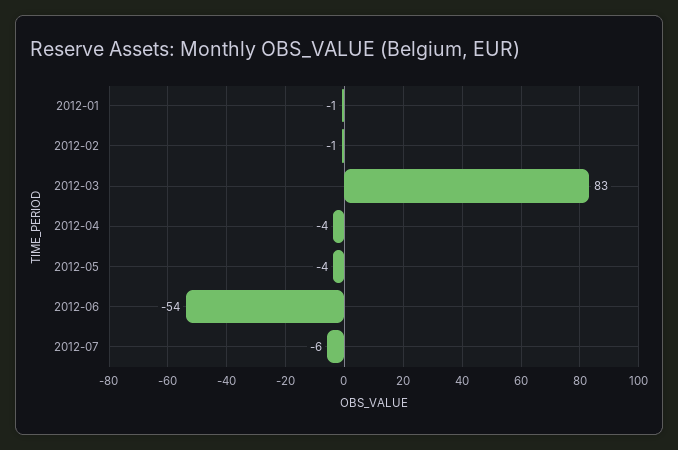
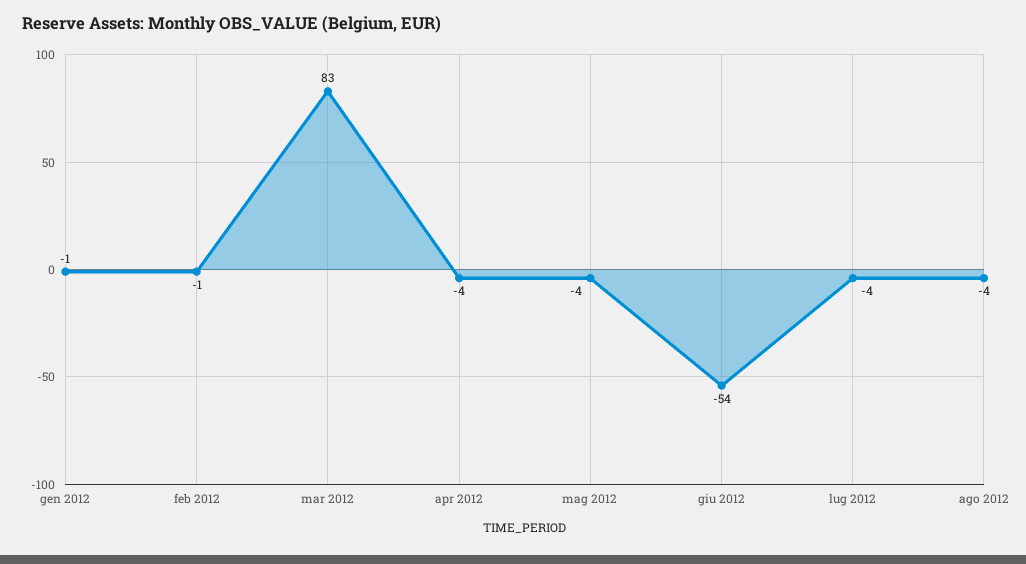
2012-07: -6 -> -4
ago 2012: none -> -4

